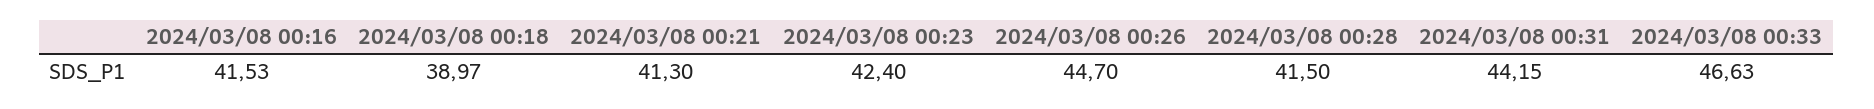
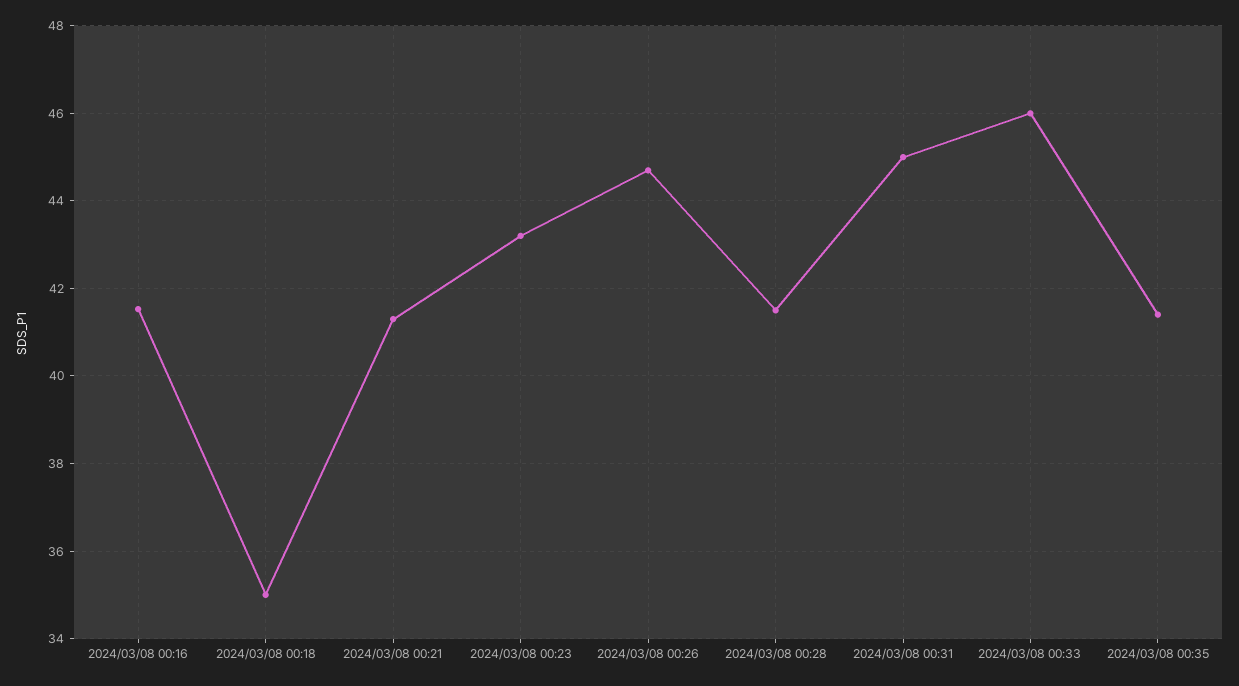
2024/03/08 00:18: 38.97 -> 35
2024/03/08 00:23: 42.4 -> 43.2
2024/03/08 00:31: 44.15 -> 45
2024/03/08 00:33: 46.63 -> 46
2024/03/08 00:35: none -> 41.4

